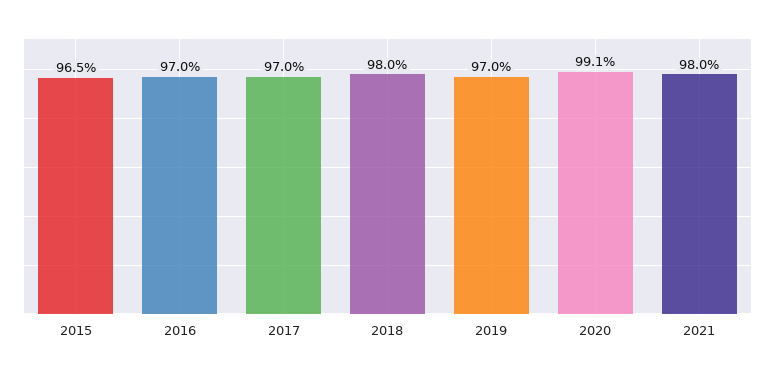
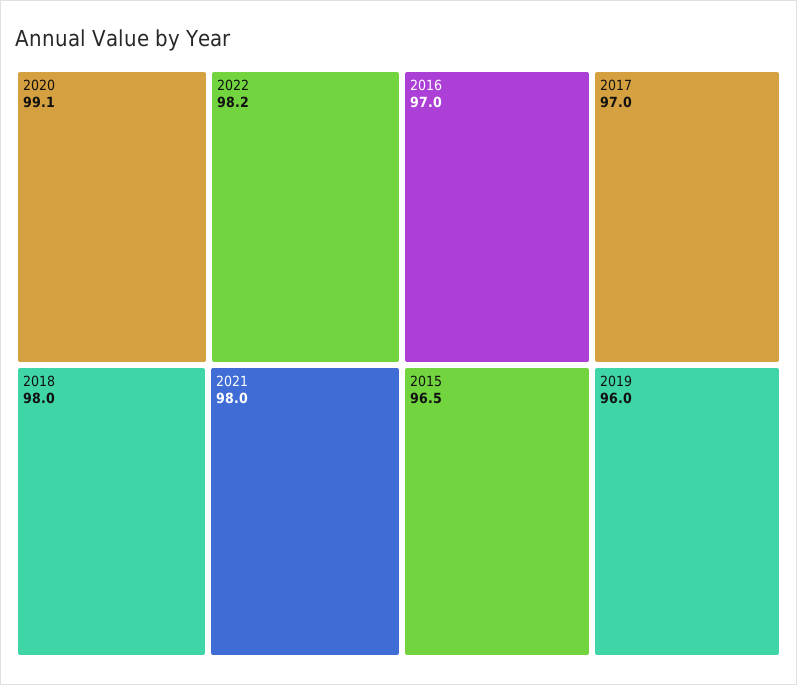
2019: 97 -> 96
2022: none -> 98.2

